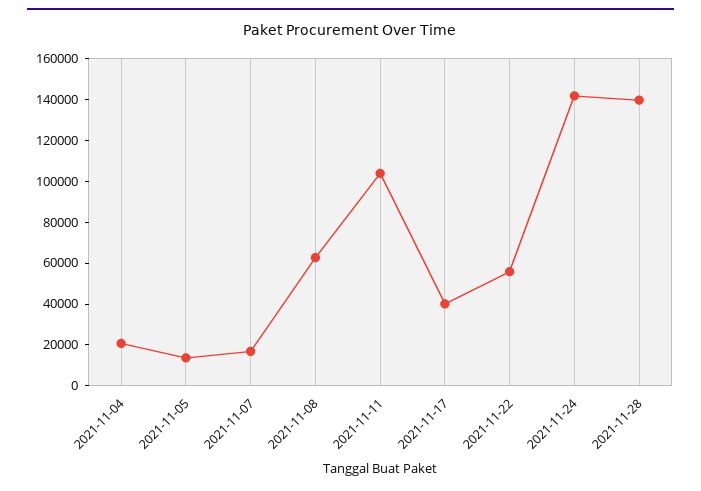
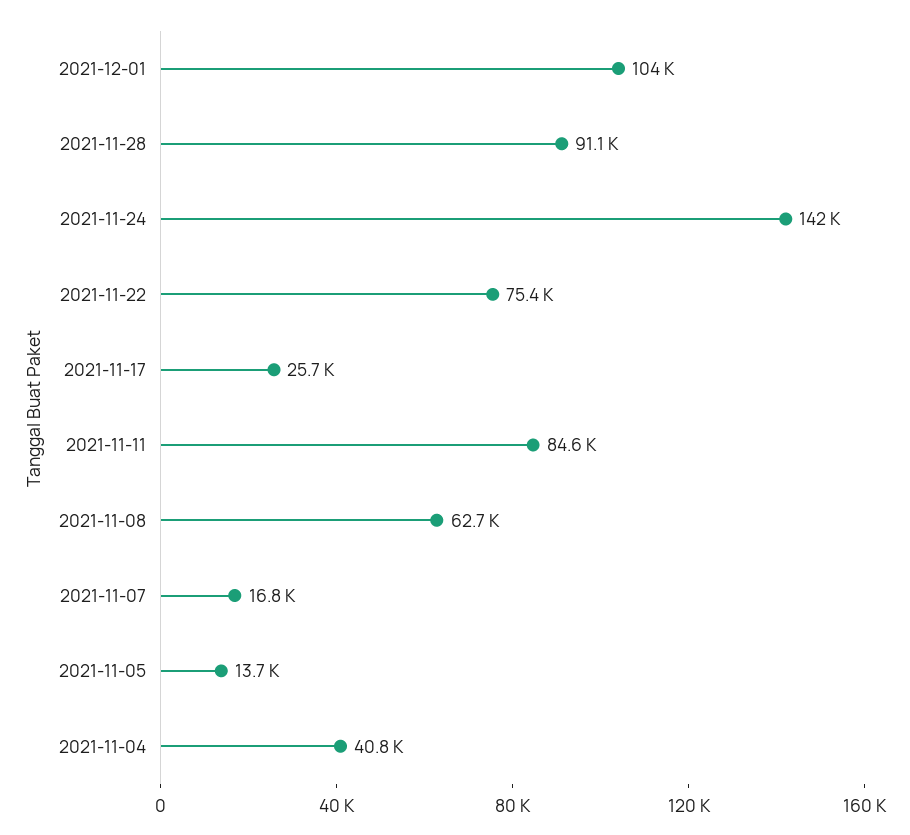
2021-11-04: 20000 -> 40800
2021-11-11: 105000 -> 84600
2021-11-17: 40000 -> 25700
2021-11-22: 55000 -> 75400
2021-11-28: 140000 -> 91100
2021-12-01: none -> 104000

